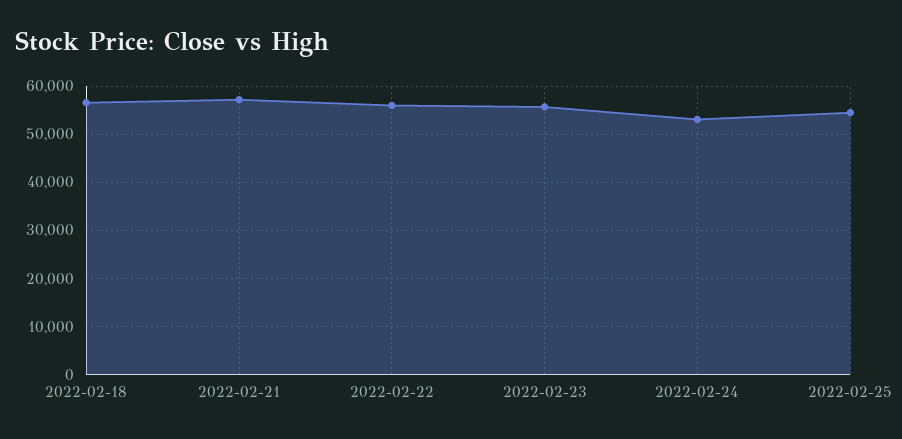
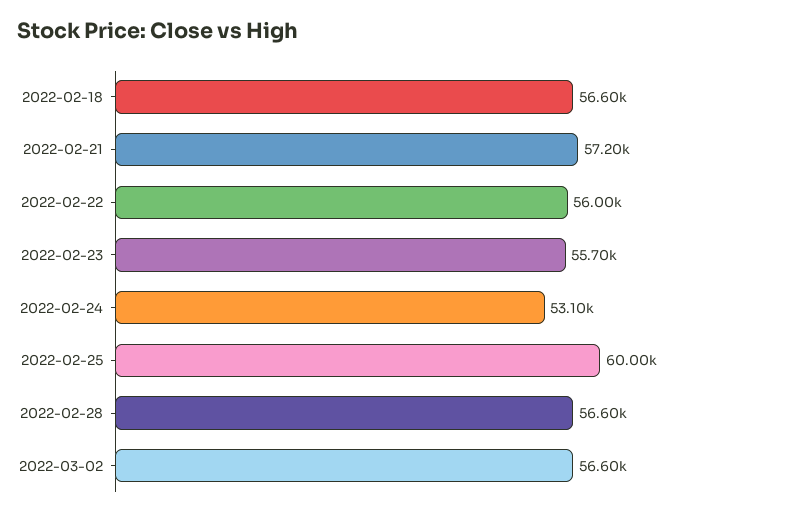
2022-02-25: 54000 -> 60000
2022-02-28: none -> 56600
2022-03-02: none -> 56600

